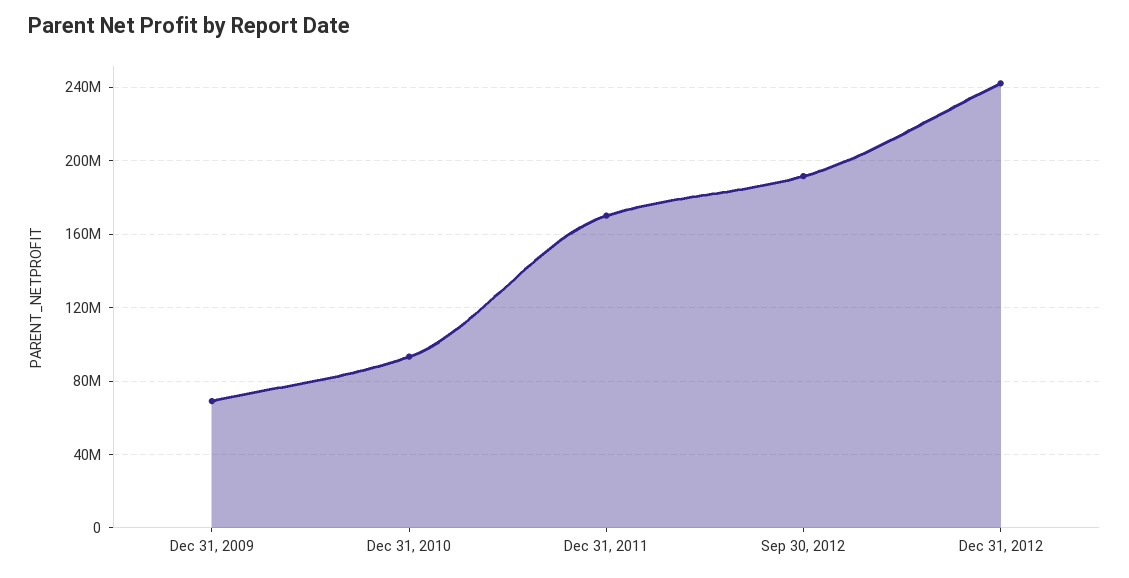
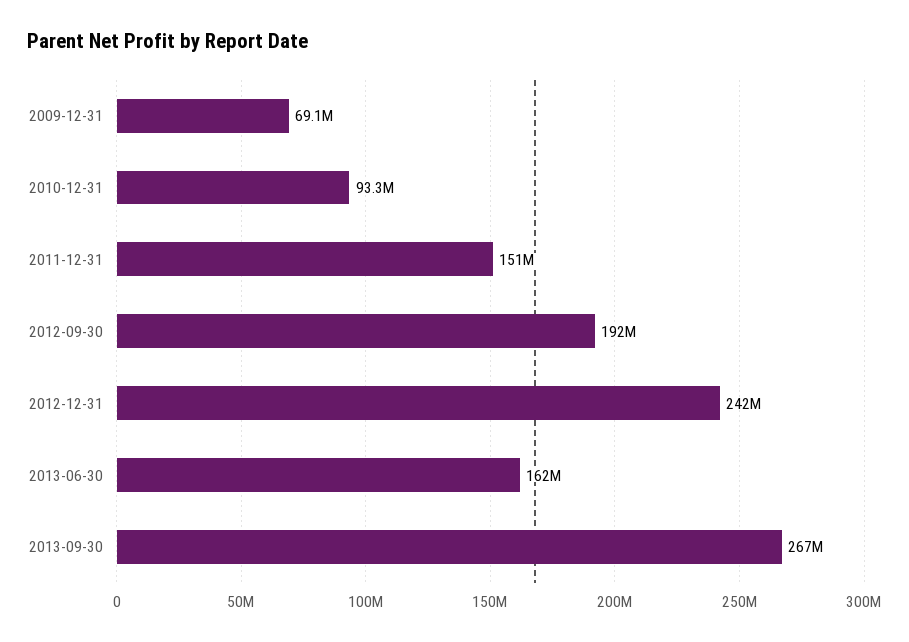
Dec 31, 2011: 170000000 -> 151000000
2013-06-30: none -> 162000000
2013-09-30: none -> 267000000

